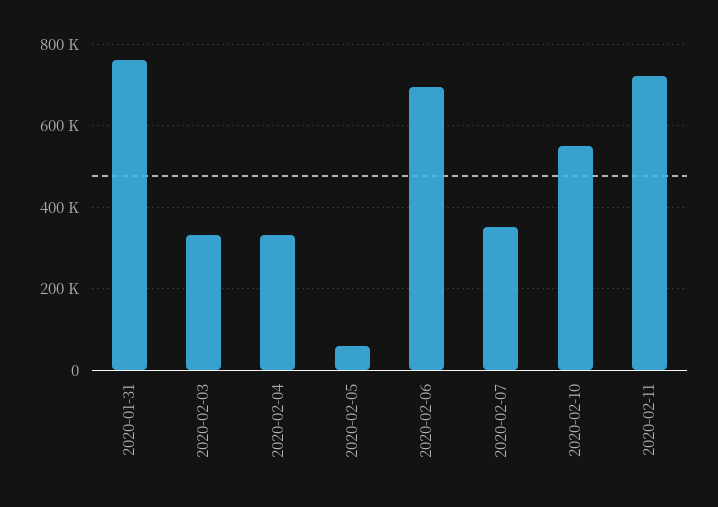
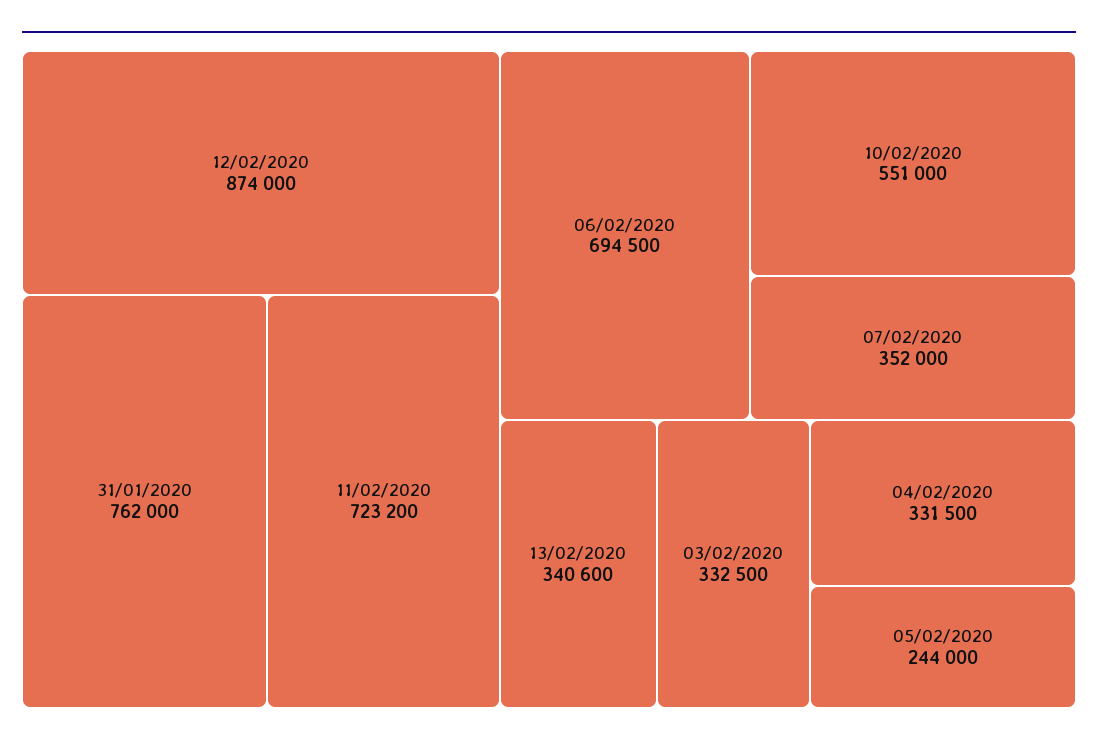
2020-02-05: 60000 -> 244000
12/02/2020: none -> 874000
13/02/2020: none -> 340600

